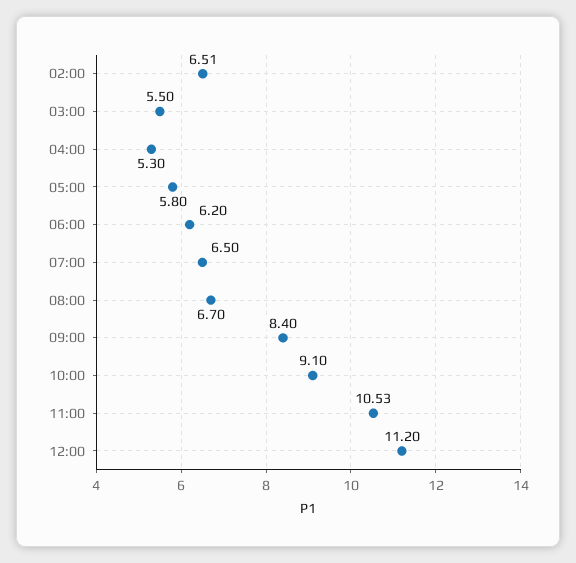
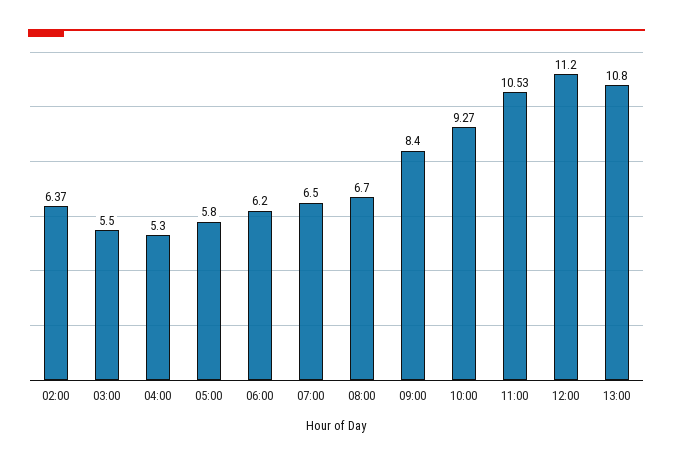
02:00: 6.51 -> 6.37
10:00: 9.1 -> 9.27
13:00: none -> 10.8

